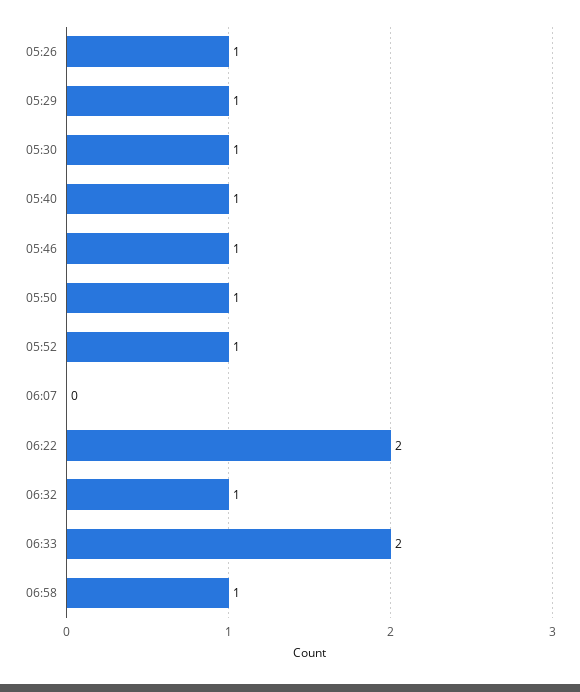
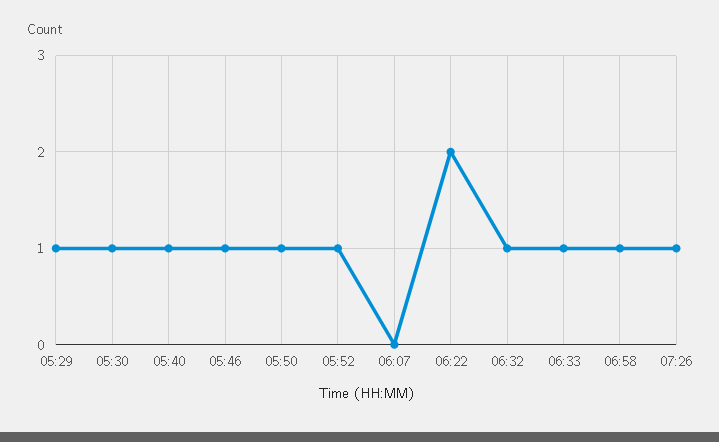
05:26: 1 -> none
06:33: 2 -> 1
07:26: none -> 1

